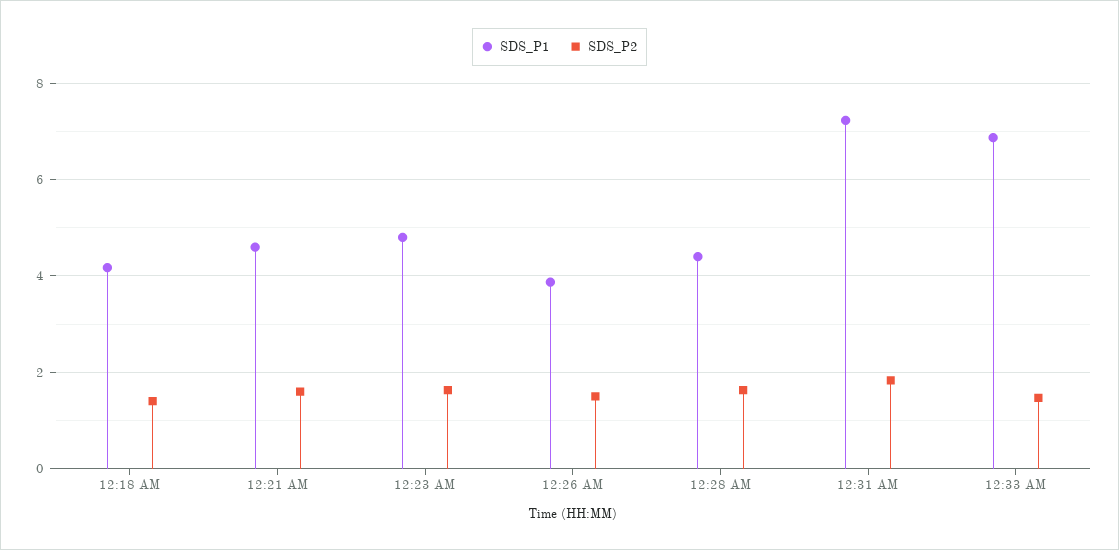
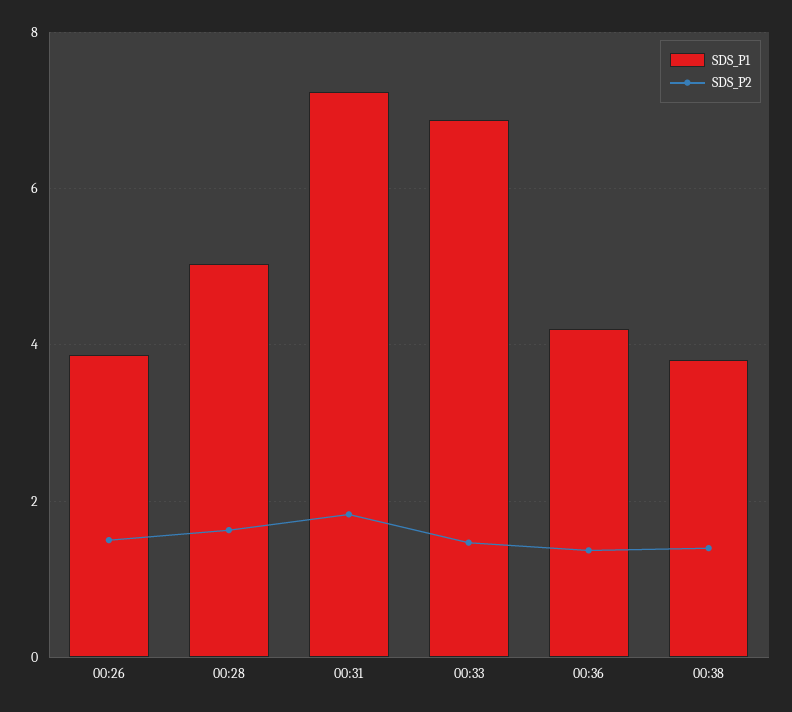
SDS_P1, 12:18 AM: 4.2 -> none
SDS_P2, 12:18 AM: 1.4 -> none
SDS_P1, 12:21 AM: 4.6 -> none
SDS_P2, 12:21 AM: 1.6 -> none
SDS_P1, 12:23 AM: 4.8 -> none
SDS_P2, 12:23 AM: 1.6 -> none
SDS_P1, 12:28 AM: 4.4 -> 5
SDS_P1, 00:36: none -> 4.2
SDS_P2, 00:36: none -> 1.4
SDS_P1, 00:38: none -> 3.8
SDS_P2, 00:38: none -> 1.4

